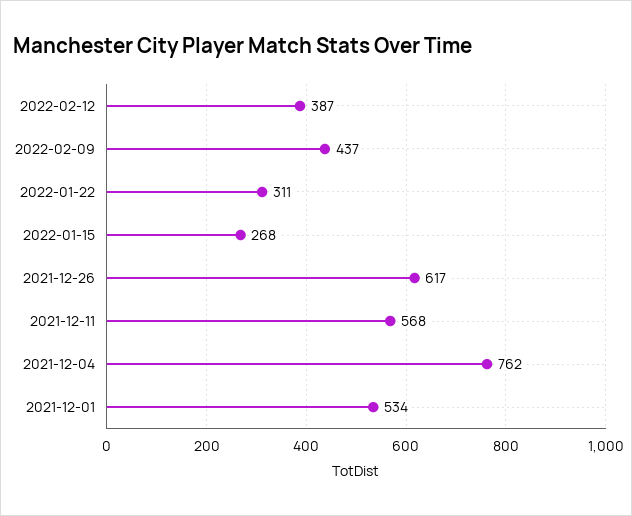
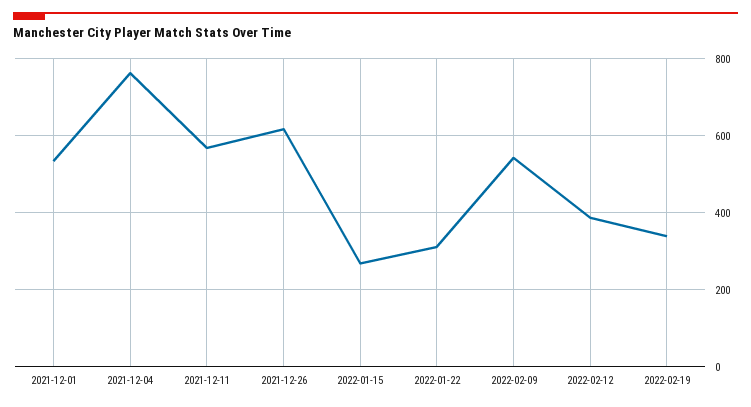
2022-02-09: 437 -> 540
2022-02-19: none -> 340

